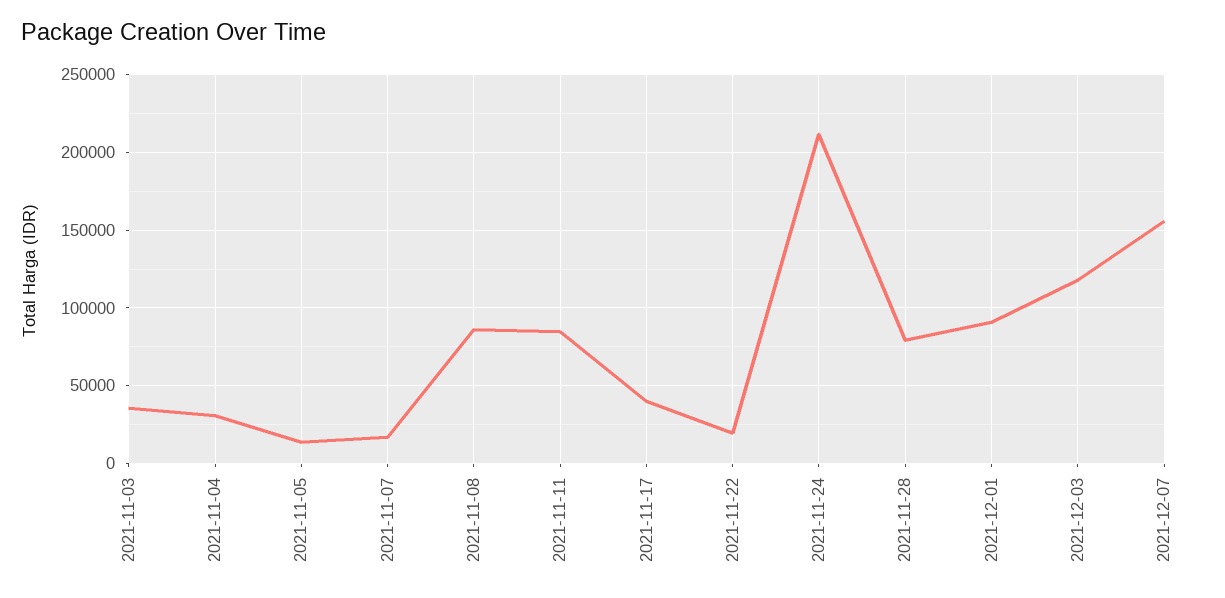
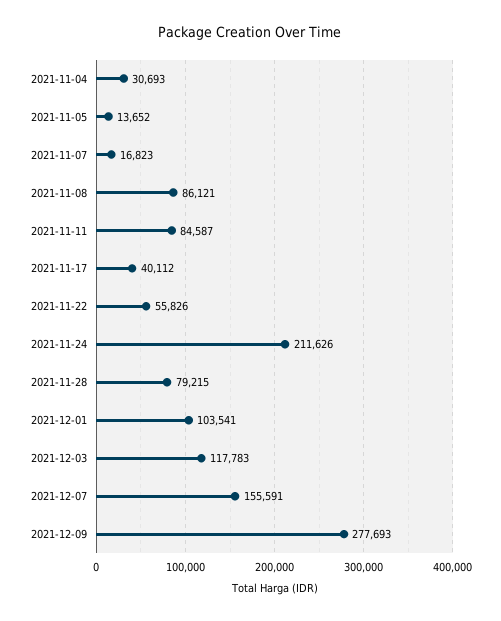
2021-11-03: 35000 -> none
2021-11-22: 20000 -> 55826
2021-12-01: 90000 -> 103541
2021-12-09: none -> 277693

